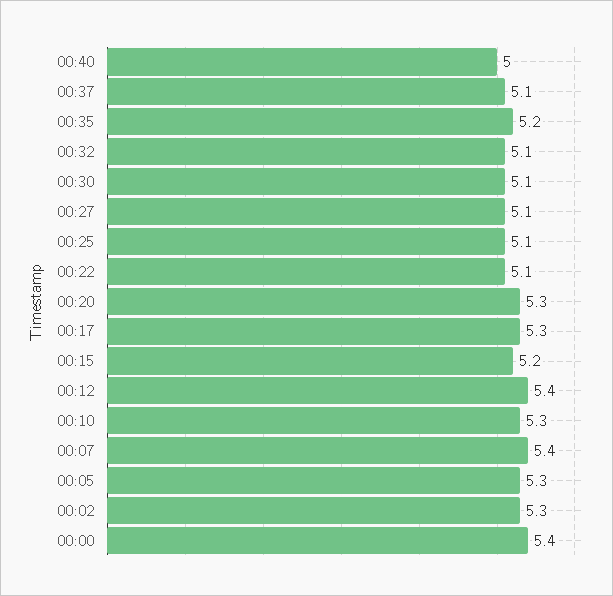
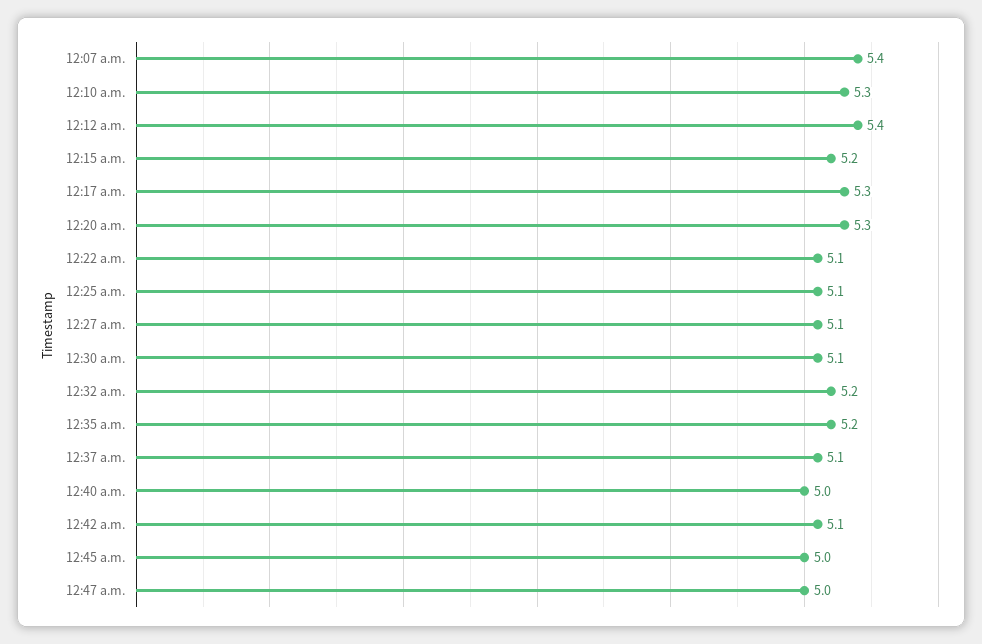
00:32: 5.1 -> 5.2
00:05: 5.3 -> none
00:02: 5.3 -> none
00:00: 5.4 -> none
12:42 a.m.: none -> 5.1
12:45 a.m.: none -> 5
12:47 a.m.: none -> 5

